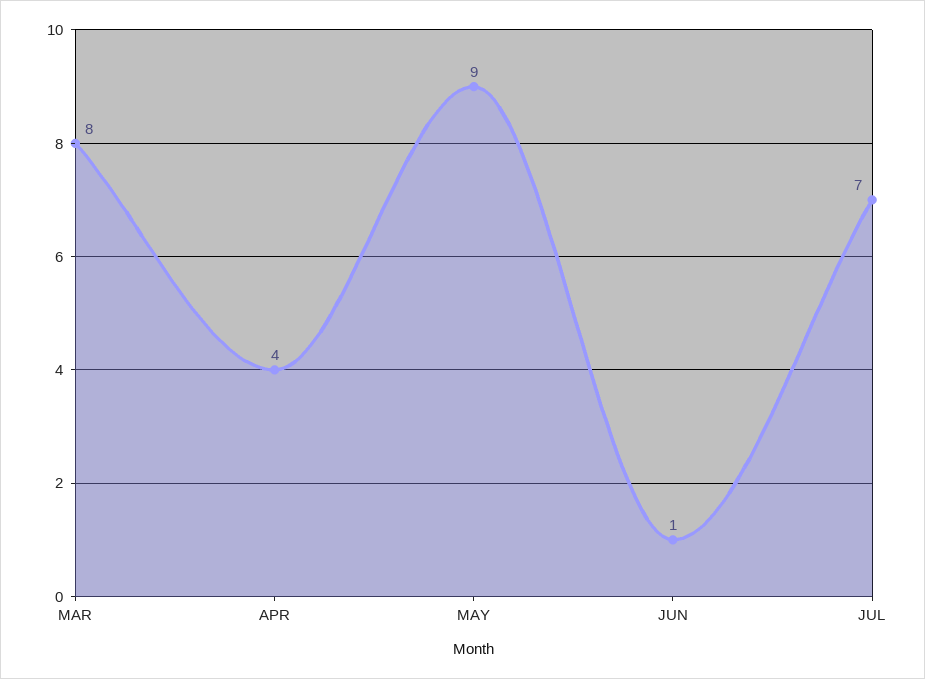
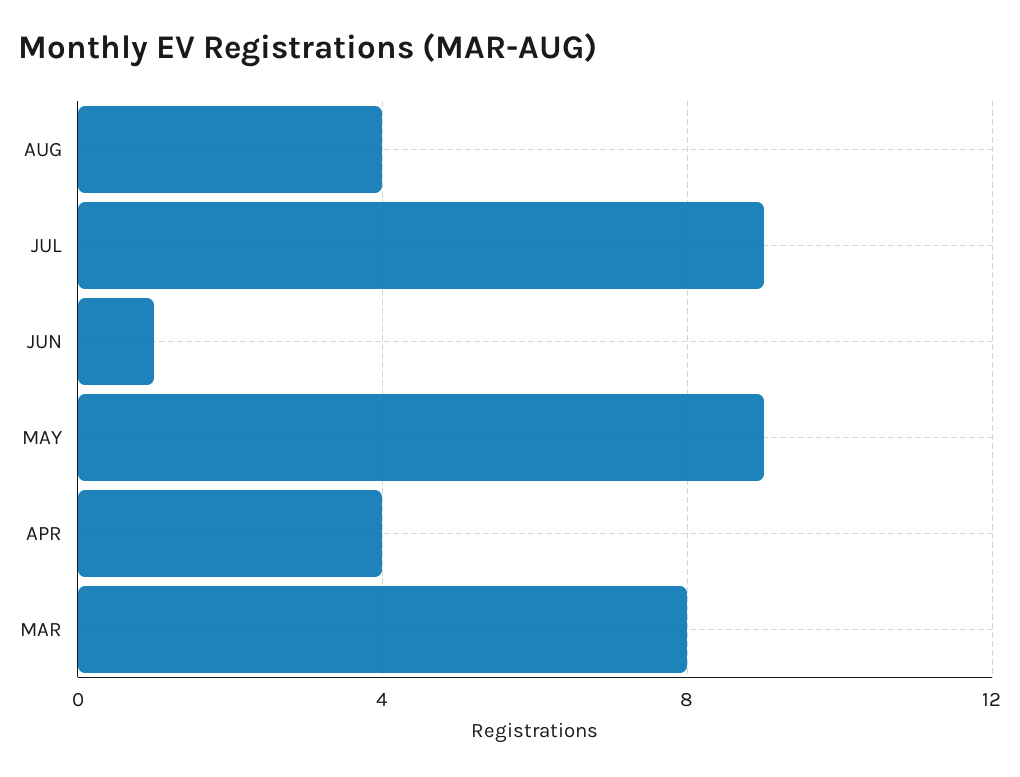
JUL: 7 -> 9
AUG: none -> 4

